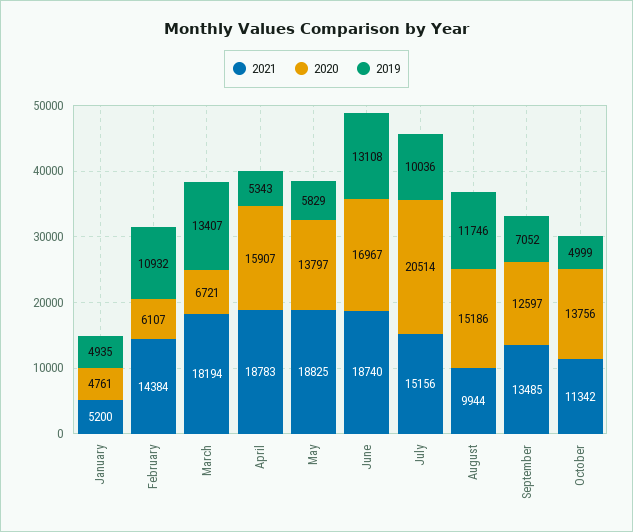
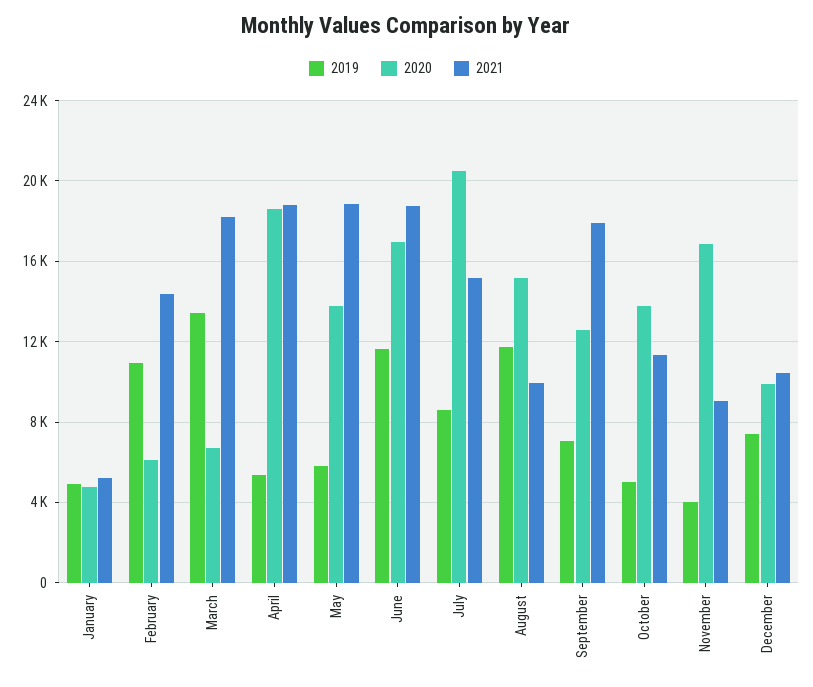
2020, April: 15907 -> 18500
2019, June: 13108 -> 11500
2019, July: 10036 -> 8500
2021, September: 13485 -> 18000
2019, November: none -> 4000
2020, November: none -> 17000
2021, November: none -> 9000
2019, December: none -> 7500
2020, December: none -> 10000
2021, December: none -> 10500

